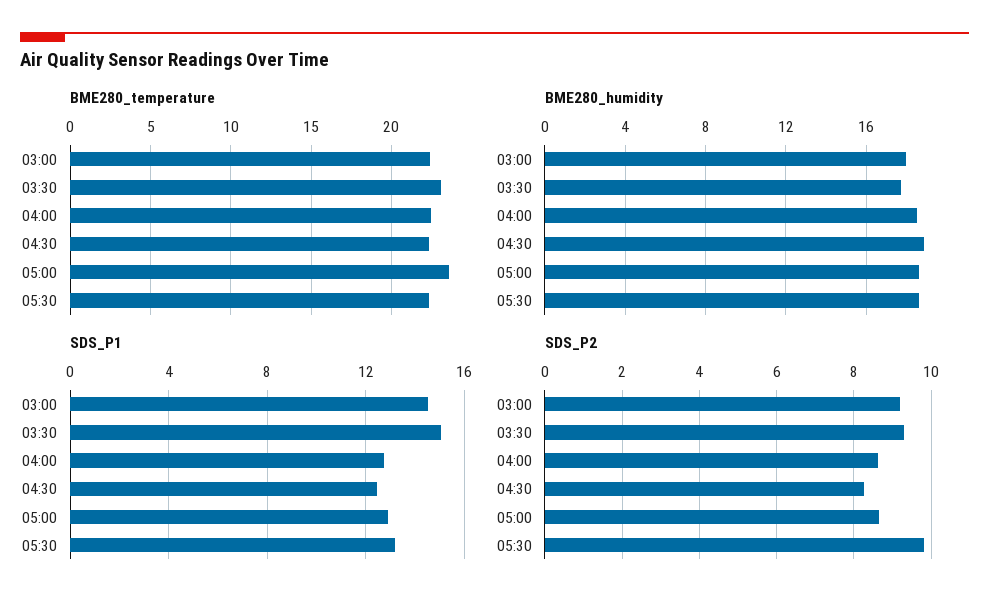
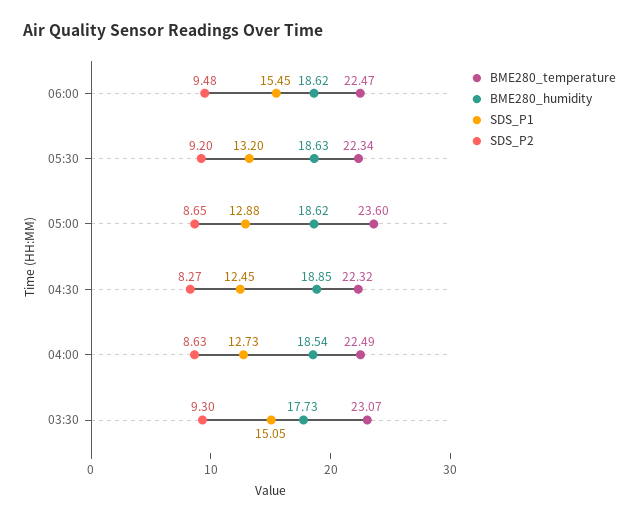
BME280_temperature, 03:00: 22.5 -> none
BME280_humidity, 03:00: 18 -> none
SDS_P1, 03:00: 14.5 -> none
SDS_P2, 03:00: 9.2 -> none
SDS_P2, 05:30: 9.8 -> 9.2
BME280_temperature, 06:00: none -> 22.47
BME280_humidity, 06:00: none -> 18.62
SDS_P1, 06:00: none -> 15.45
SDS_P2, 06:00: none -> 9.48

